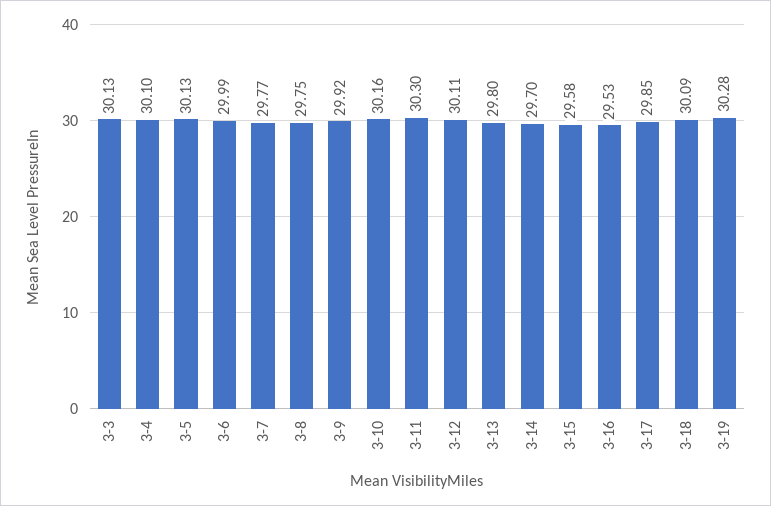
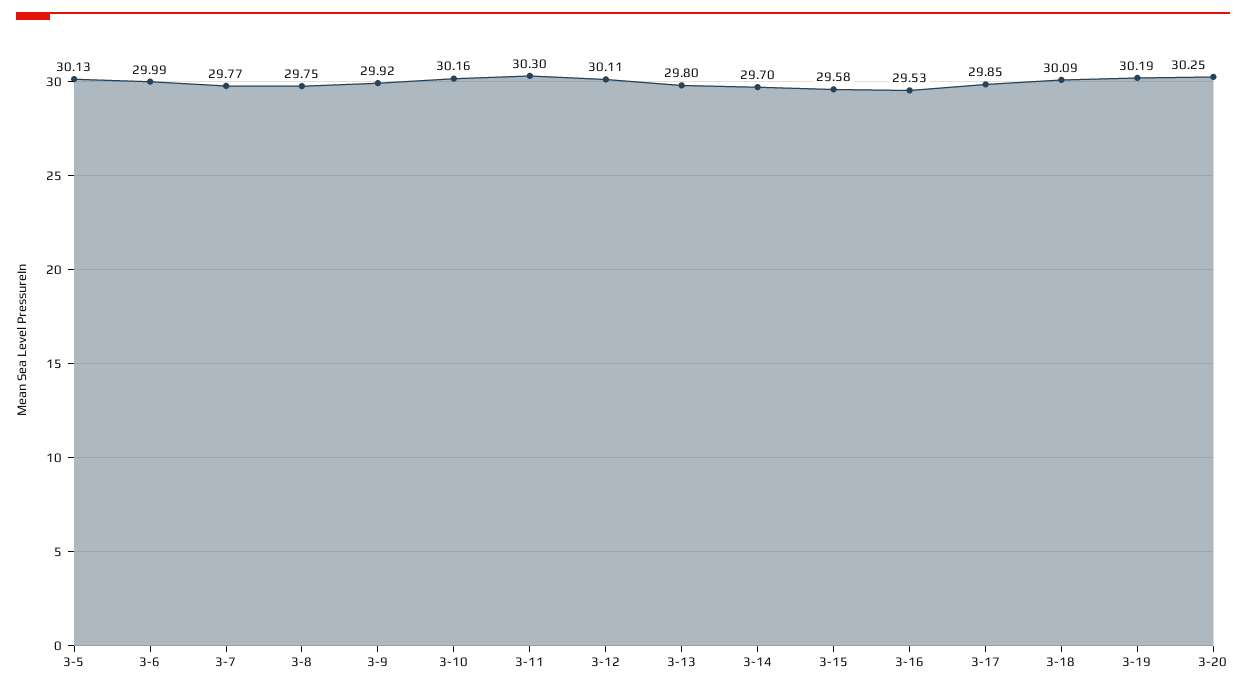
3-3: 30.13 -> none
3-4: 30.1 -> none
3-19: 30.28 -> 30.19
3-20: none -> 30.25

